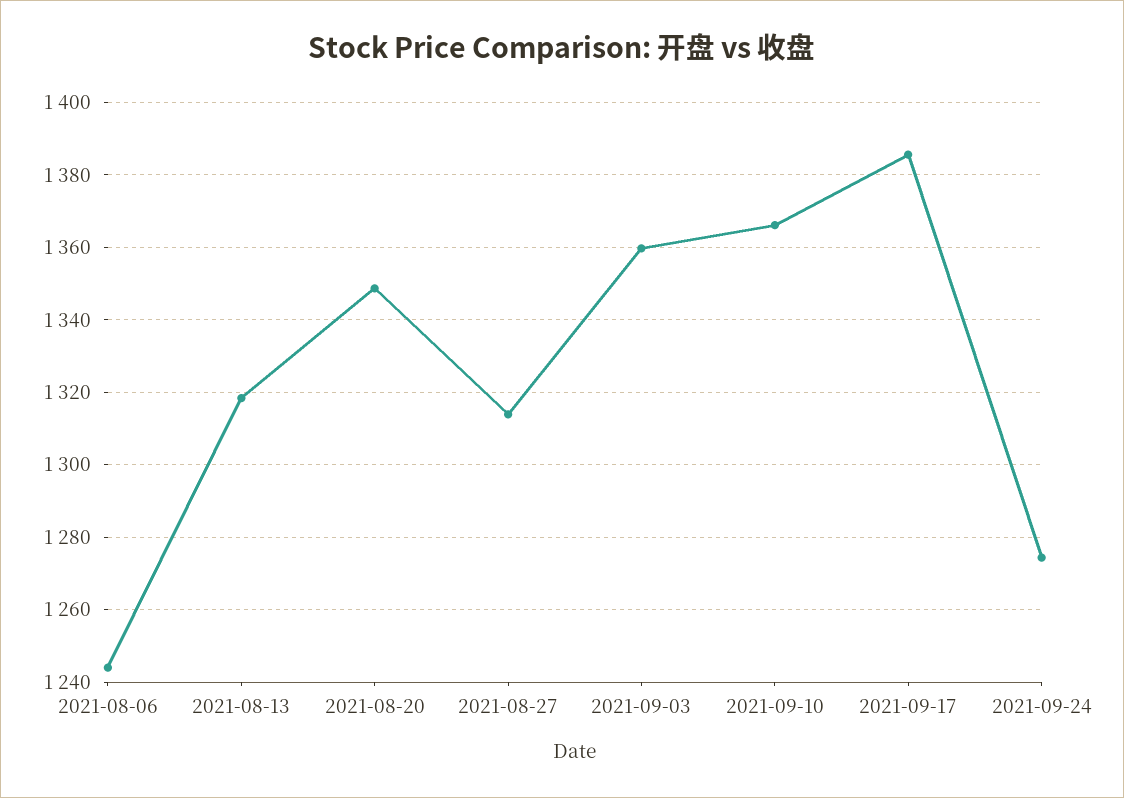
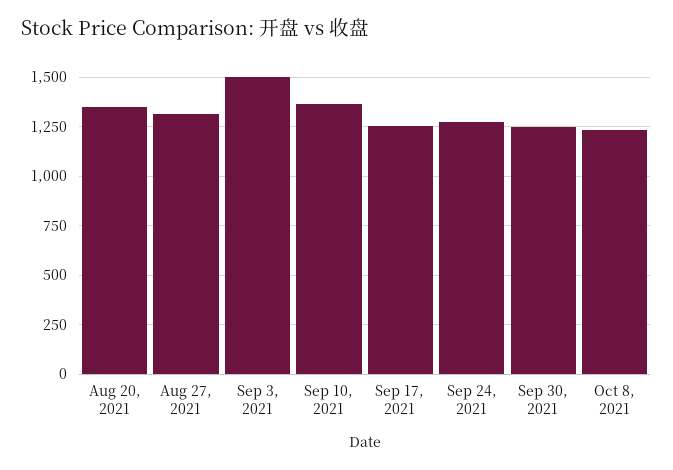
2021-08-06: 1244 -> none
2021-08-13: 1318 -> none
2021-09-03: 1360 -> 1500
2021-09-17: 1386 -> 1250
Sep 30, 2021: none -> 1250
Oct 8, 2021: none -> 1250

